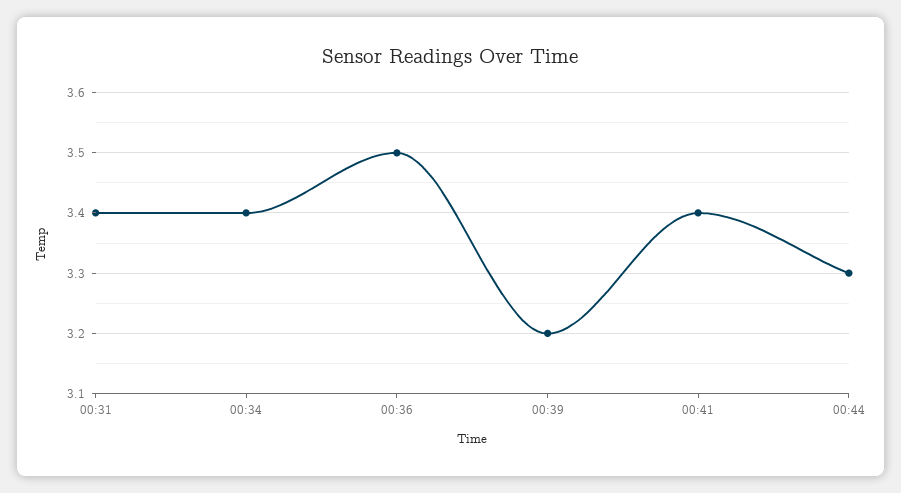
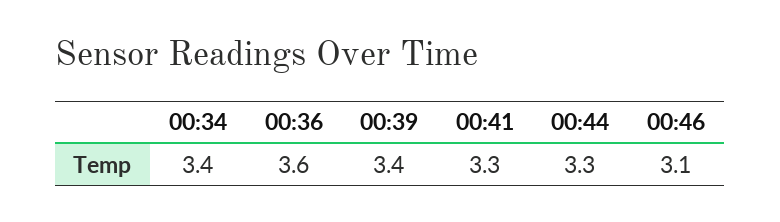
00:31: 3.4 -> none
00:36: 3.5 -> 3.6
00:39: 3.2 -> 3.4
00:41: 3.4 -> 3.3
00:46: none -> 3.1

